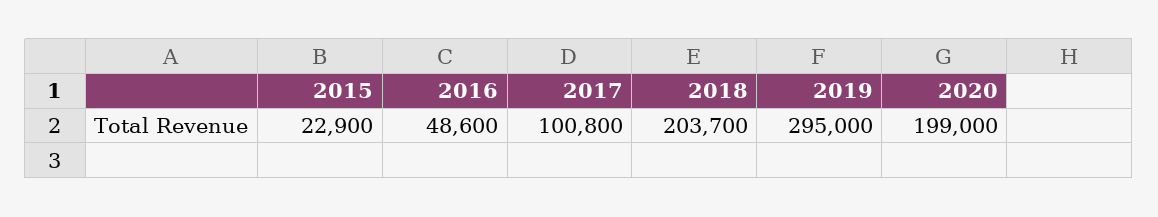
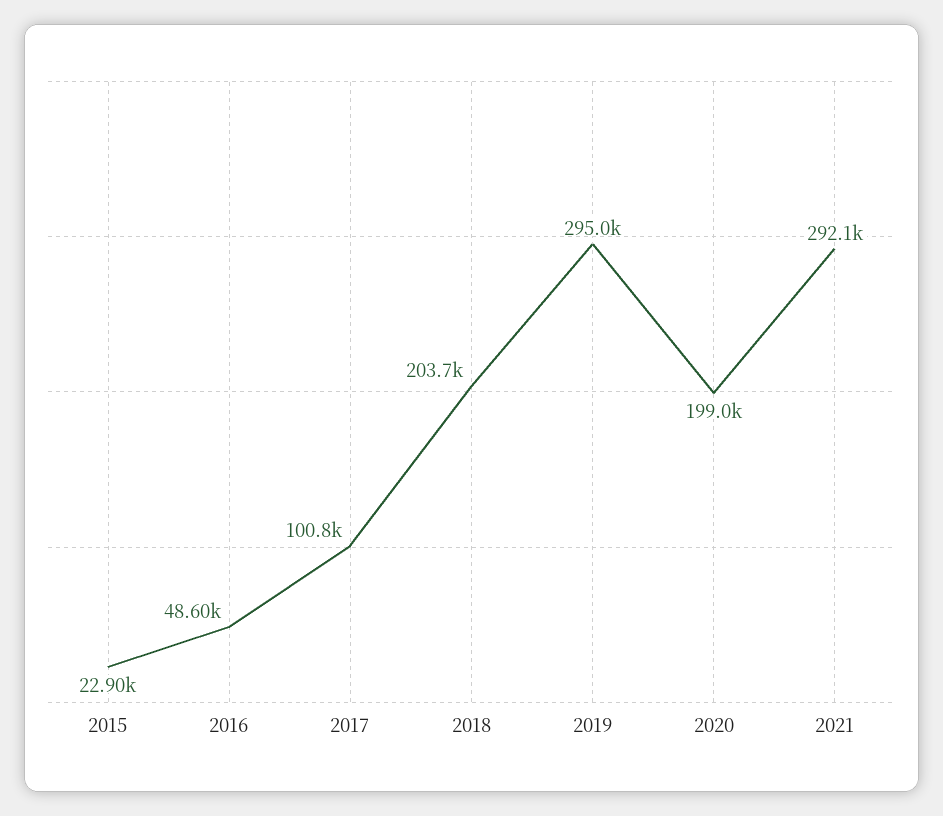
2021: none -> 292100

